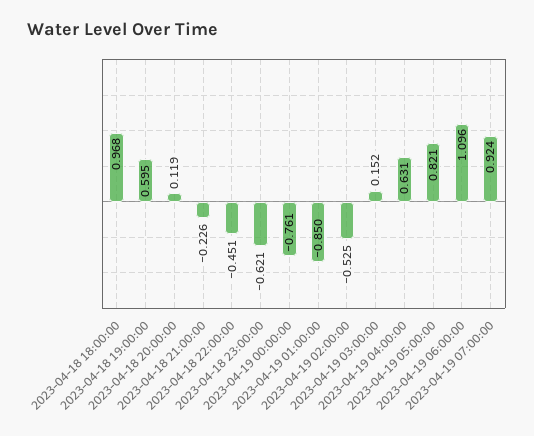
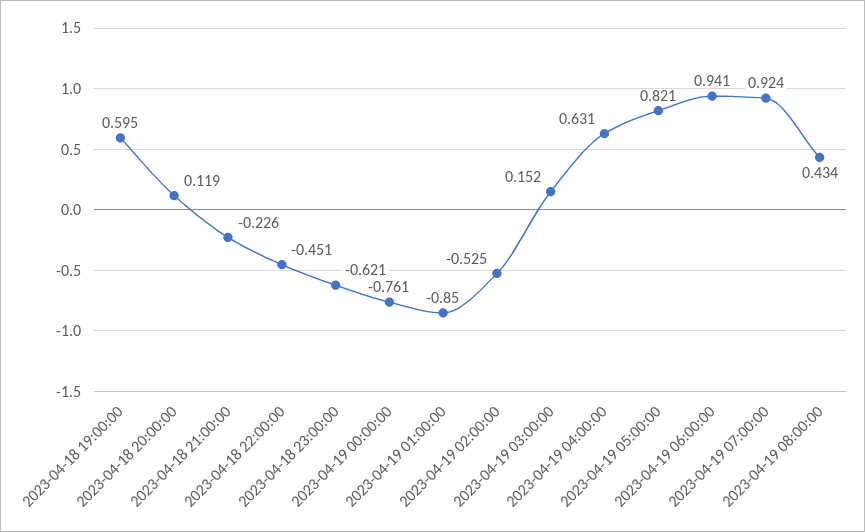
2023-04-18 18:00:00: 0.968 -> none
2023-04-19 06:00:00: 1.096 -> 0.941
2023-04-19 08:00:00: none -> 0.434

